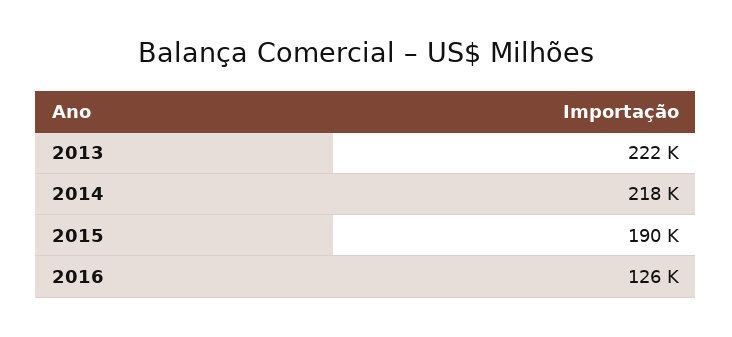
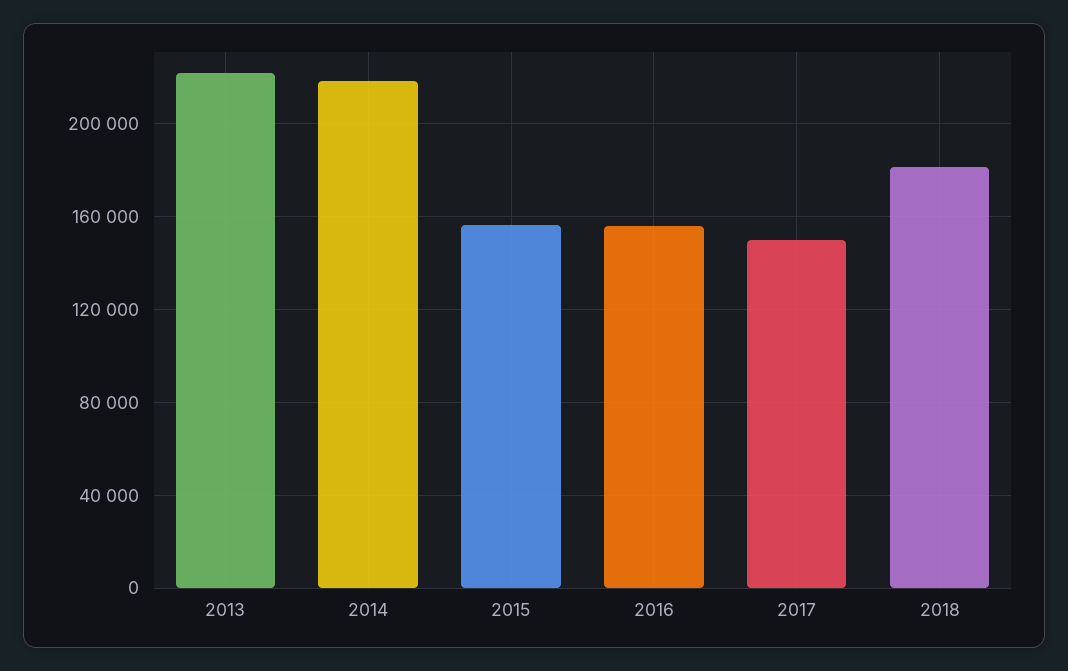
2015: 190000 -> 155000
2016: 126000 -> 155000
2017: none -> 150000
2018: none -> 180000

